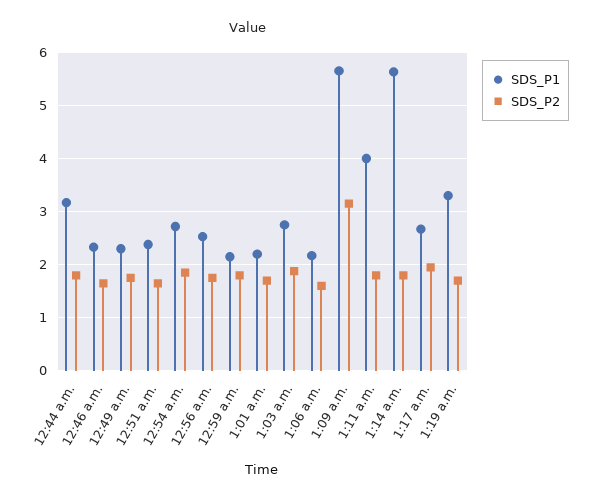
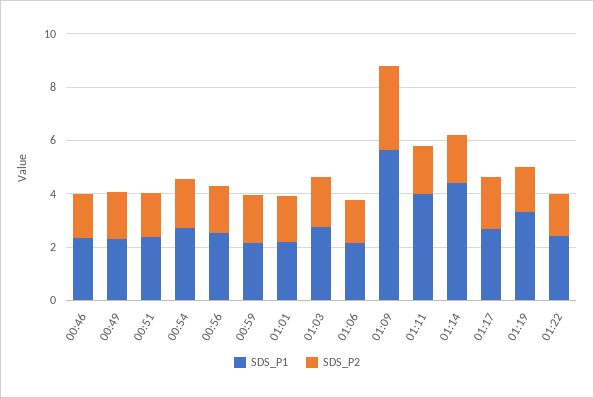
SDS_P1, 12:44 a.m.: 3.2 -> none
SDS_P2, 12:44 a.m.: 1.8 -> none
SDS_P1, 1:14 a.m.: 5.6 -> 4.5
SDS_P1, 01:22: none -> 2.5
SDS_P2, 01:22: none -> 1.5

